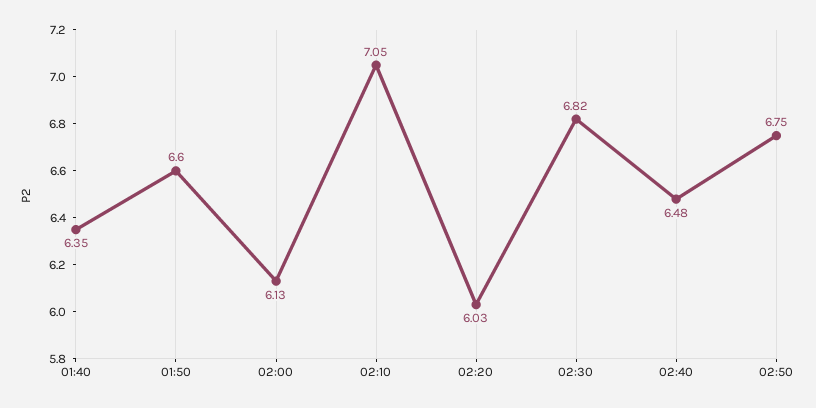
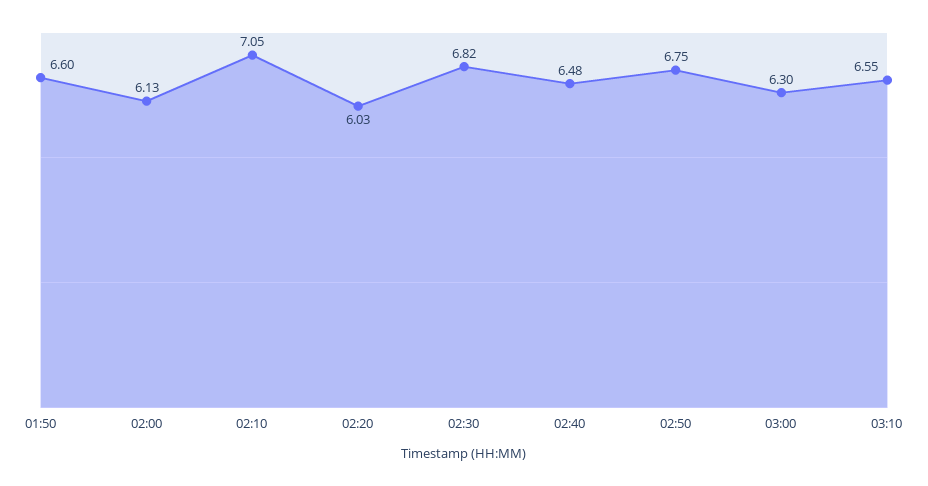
01:40: 6.35 -> none
03:00: none -> 6.3
03:10: none -> 6.55

